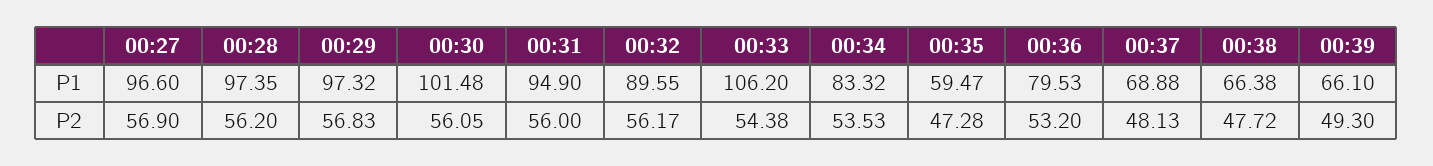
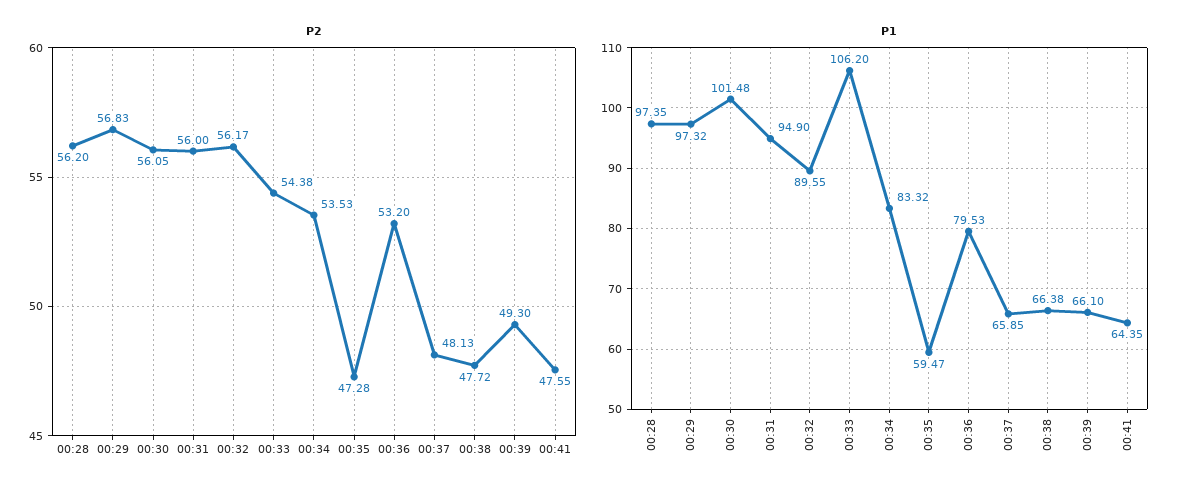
P1, 00:27: 96.6 -> none
P1, 00:37: 68.88 -> 65.85
P2, 00:27: 56.9 -> none
P2, 00:41: none -> 47.55
P1, 00:41: none -> 64.35

